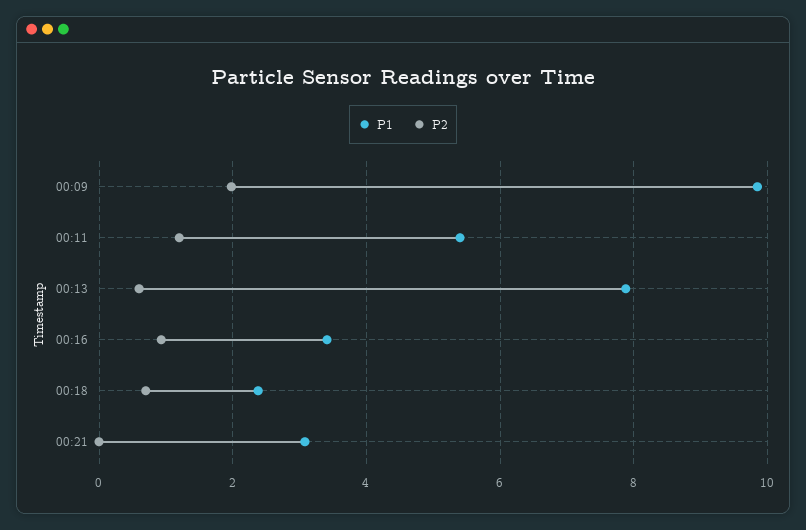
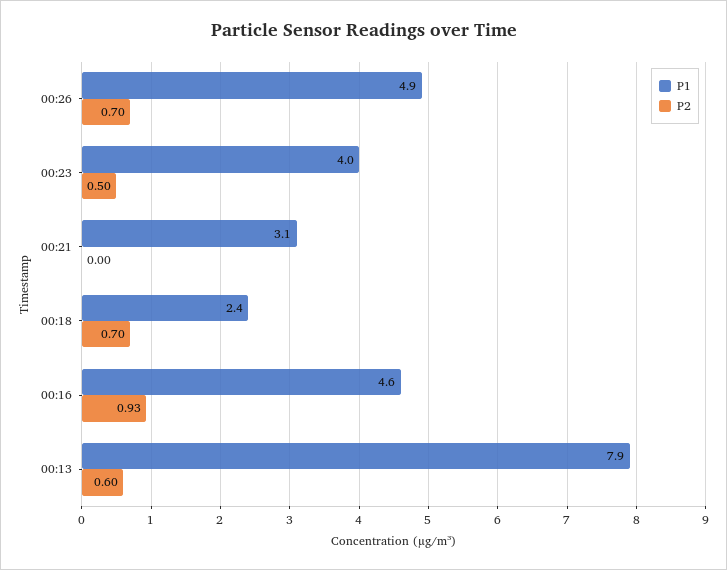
P1, 00:09: 9.8 -> none
P2, 00:09: 2 -> none
P1, 00:11: 5.4 -> none
P2, 00:11: 1.2 -> none
P1, 00:16: 3.4 -> 4.6
P1, 00:26: none -> 4.9
P2, 00:26: none -> 0.7
P1, 00:23: none -> 4
P2, 00:23: none -> 0.5

